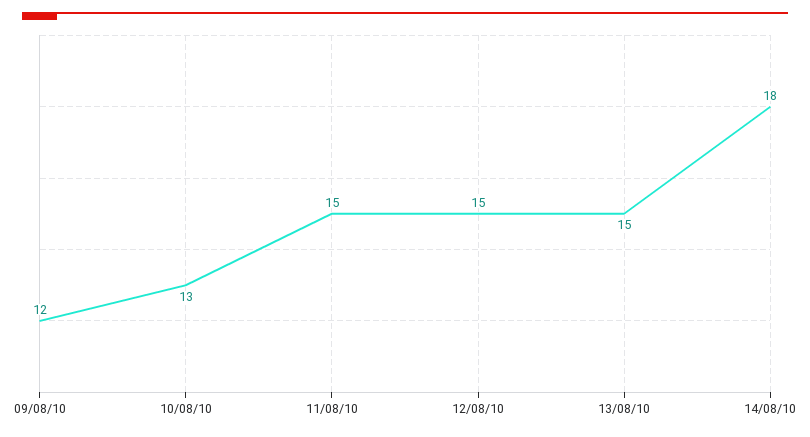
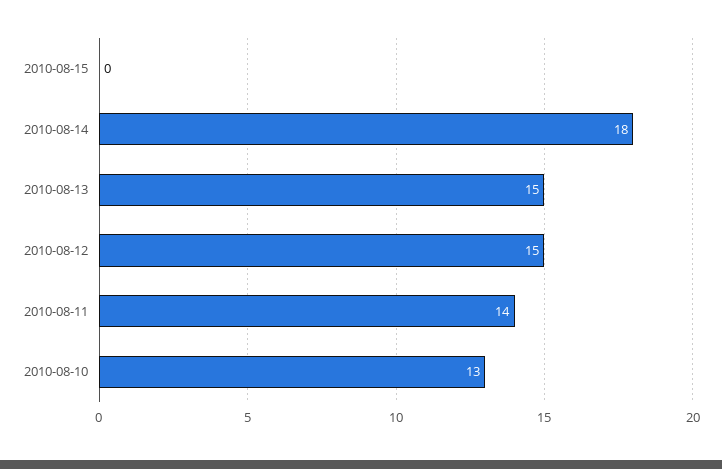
09/08/10: 12 -> none
11/08/10: 15 -> 14
2010-08-15: none -> 0

